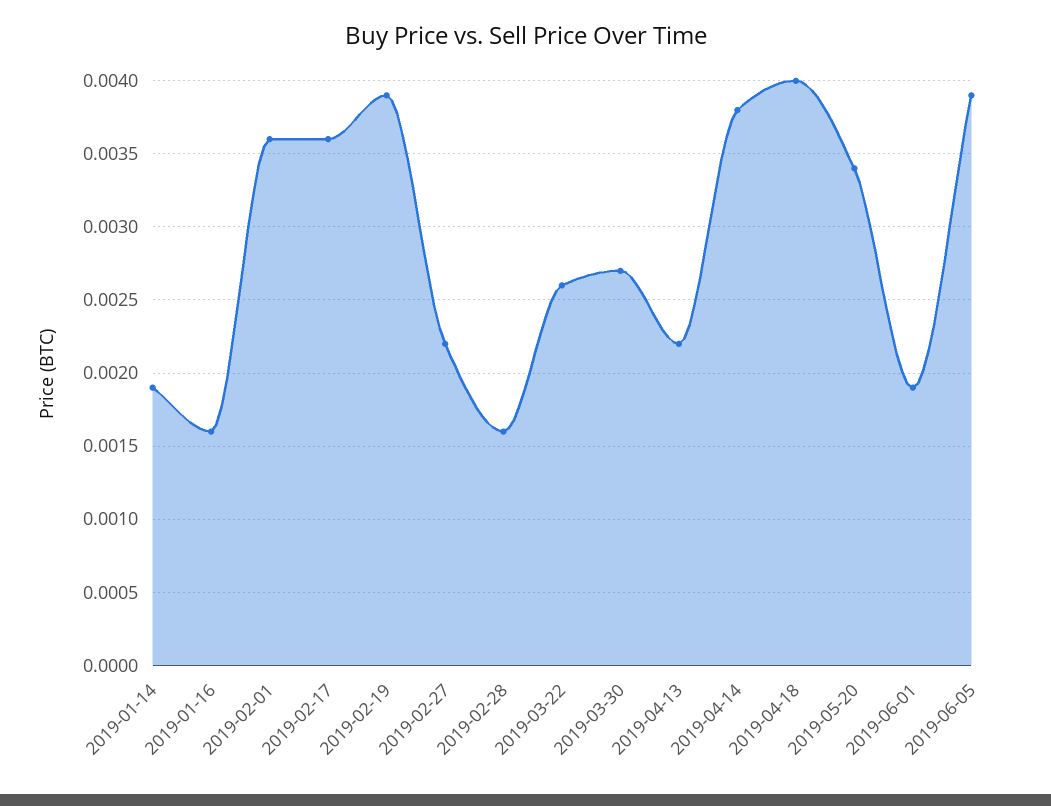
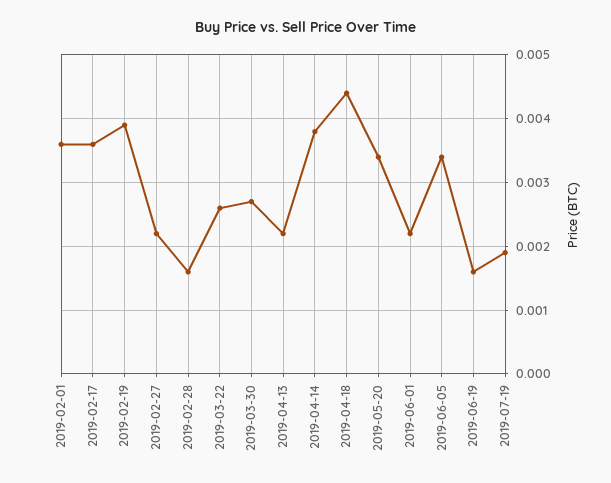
2019-01-14: 0.0019 -> none
2019-01-16: 0.0016 -> none
2019-04-18: 0.004 -> 0.0044
2019-06-01: 0.0019 -> 0.0022
2019-06-05: 0.0039 -> 0.0034
2019-06-19: none -> 0.0016
2019-07-19: none -> 0.0019

